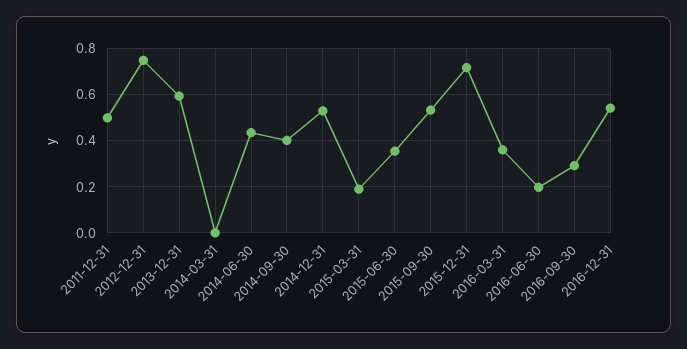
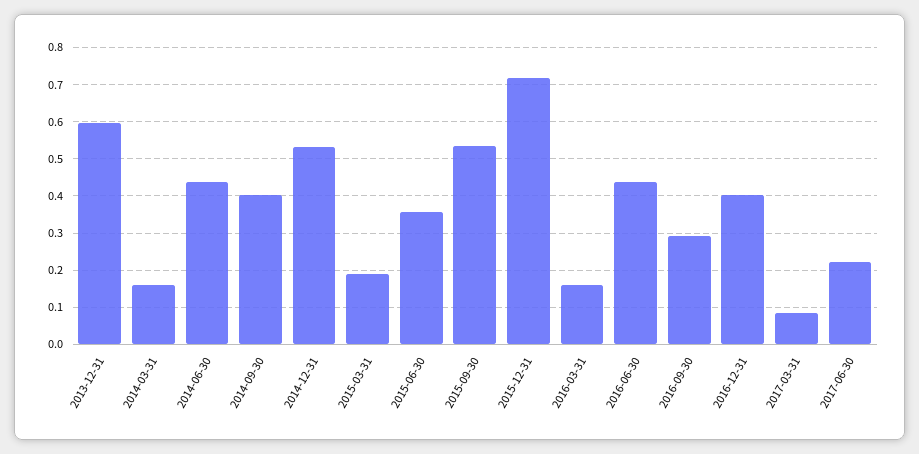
2011-12-31: 0.5 -> none
2012-12-31: 0.75 -> none
2014-03-31: 0 -> 0.16
2016-03-31: 0.35 -> 0.16
2016-06-30: 0.2 -> 0.44
2016-12-31: 0.55 -> 0.4
2017-03-31: none -> 0.08
2017-06-30: none -> 0.22

